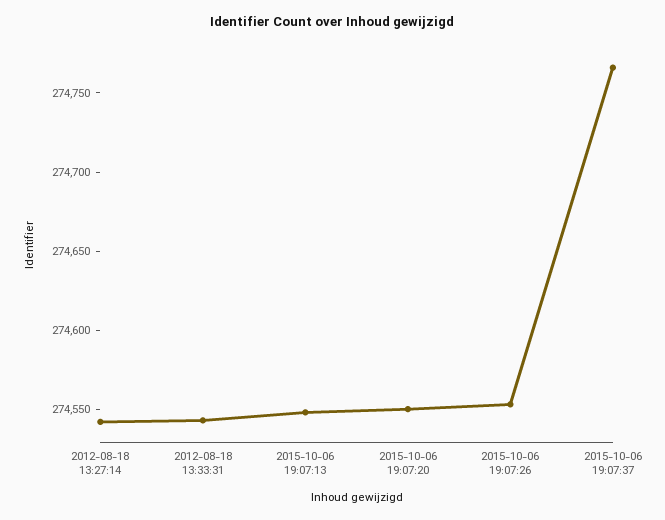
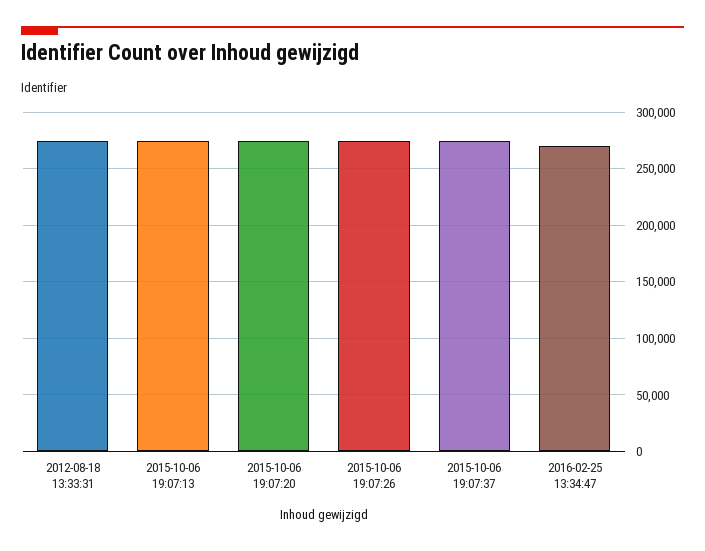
2012-08-18 13:27:14: 274540 -> none
2016-02-25 13:34:47: none -> 270000

